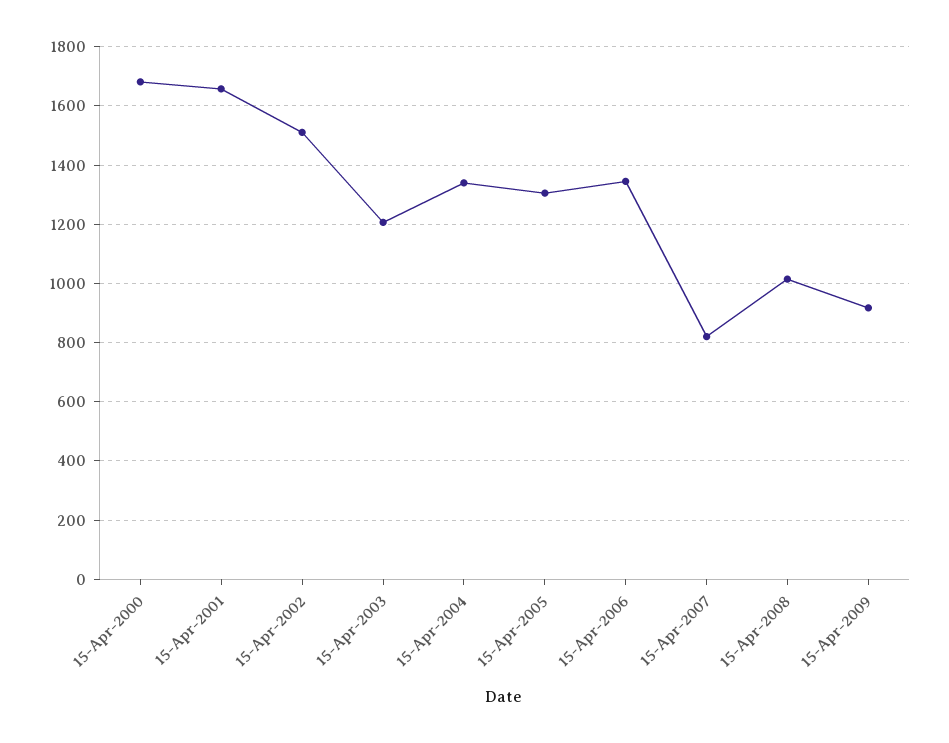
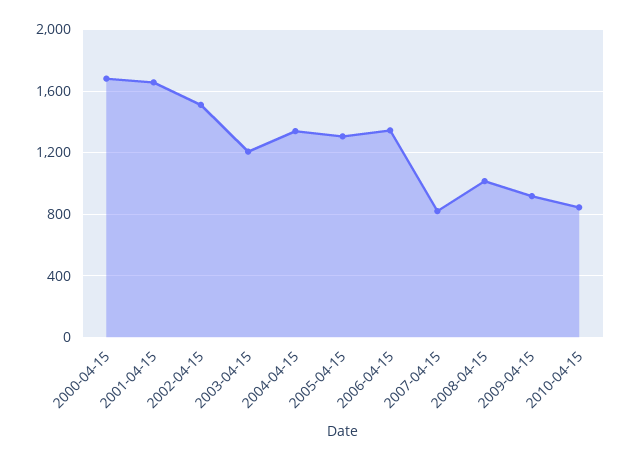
2010-04-15: none -> 850

